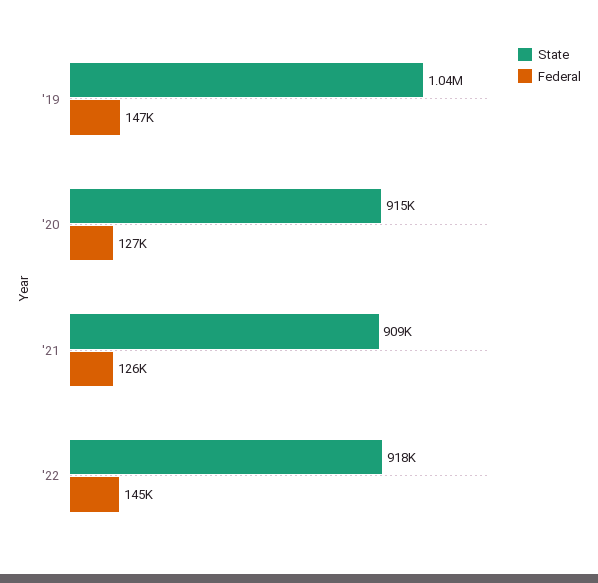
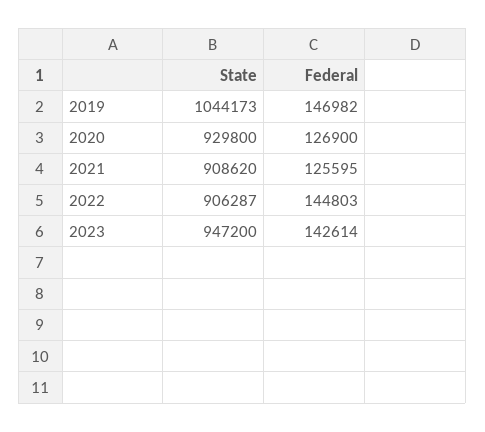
State, '20: 915000 -> 929800
State, '22: 918000 -> 906287
State, 2023: none -> 947200
Federal, 2023: none -> 142614

